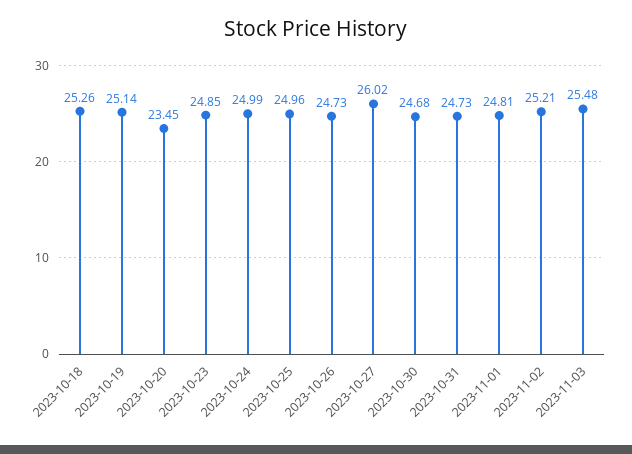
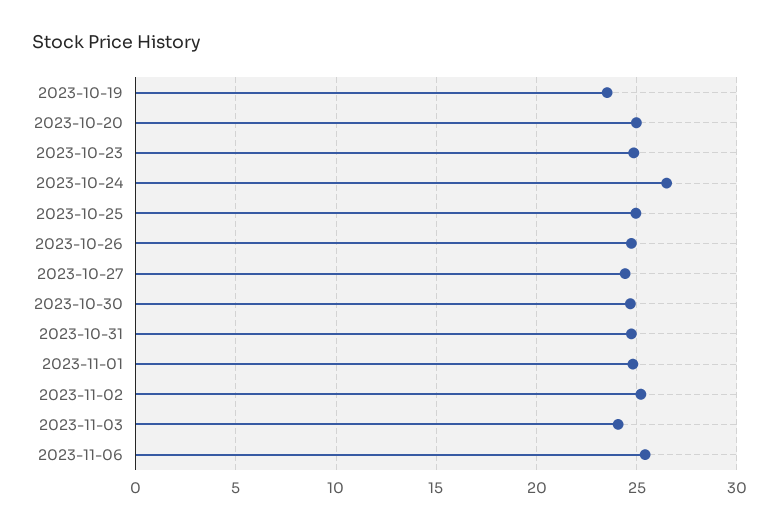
2023-10-18: 25.26 -> none
2023-10-19: 25.14 -> 23.5
2023-10-20: 23.45 -> 25
2023-10-24: 24.99 -> 26.5
2023-10-27: 26.02 -> 24.5
2023-11-03: 25.48 -> 24
2023-11-06: none -> 25.5

